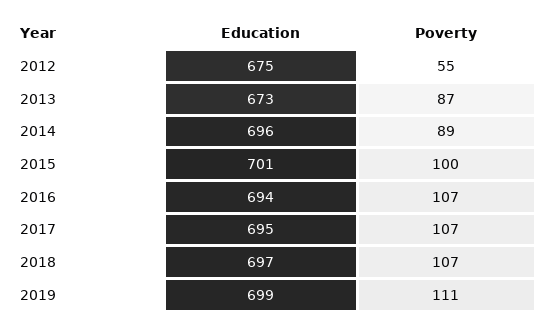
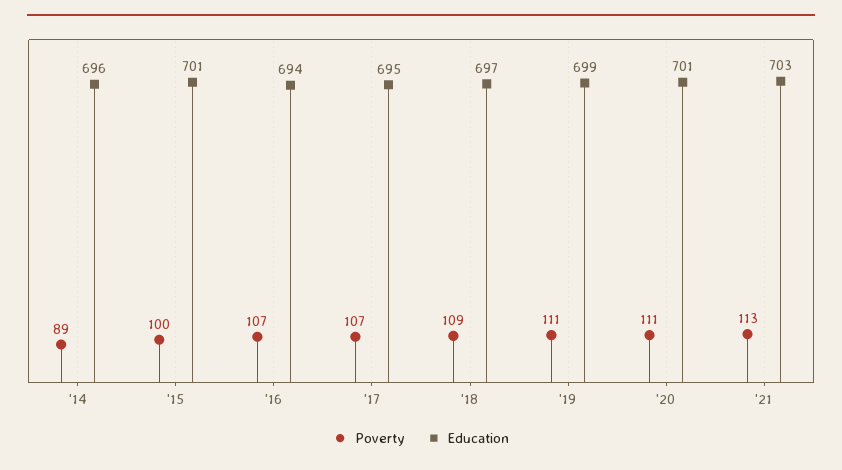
Education, 2012: 675 -> none
Poverty, 2012: 55 -> none
Education, 2013: 673 -> none
Poverty, 2013: 87 -> none
Poverty, 2018: 107 -> 109
Poverty, '20: none -> 111
Education, '20: none -> 701
Poverty, '21: none -> 113
Education, '21: none -> 703

